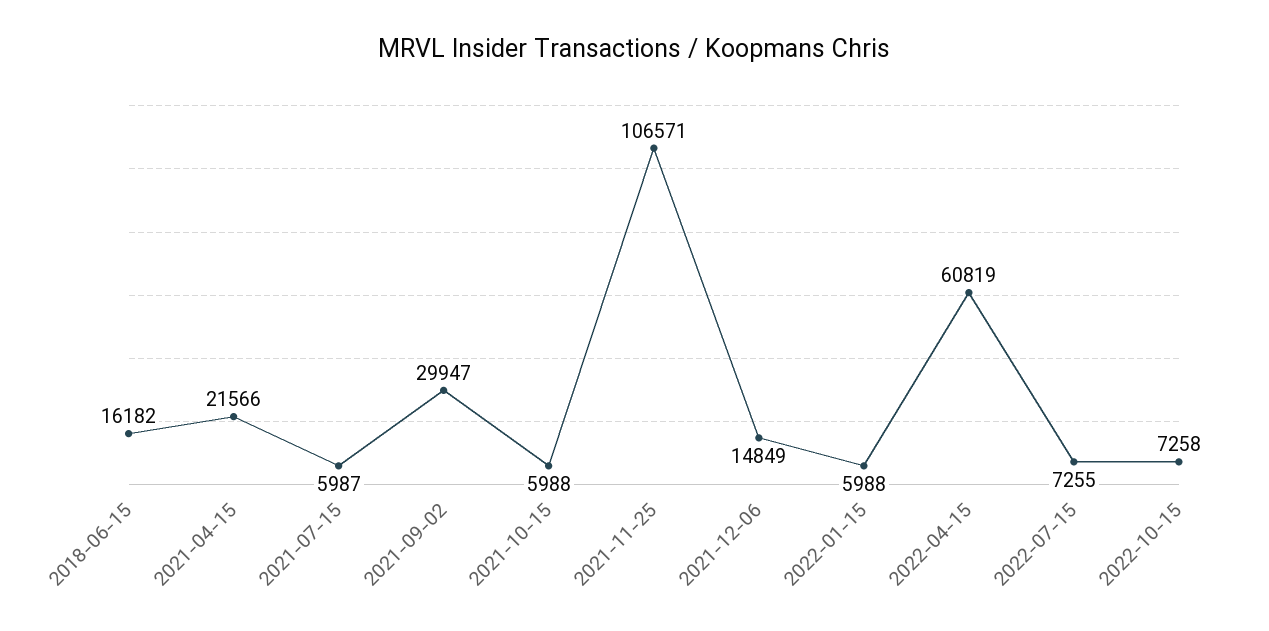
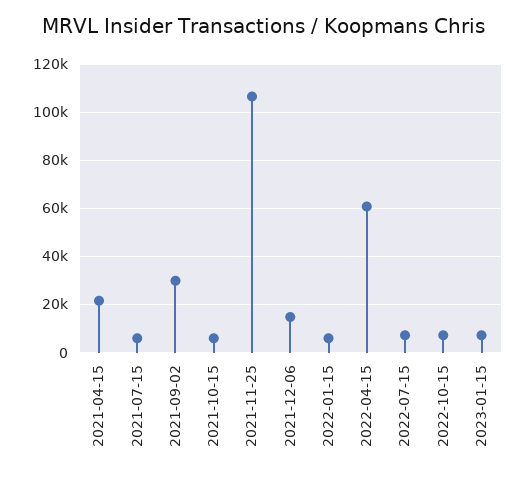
2018-06-15: 16182 -> none
2023-01-15: none -> 7500

